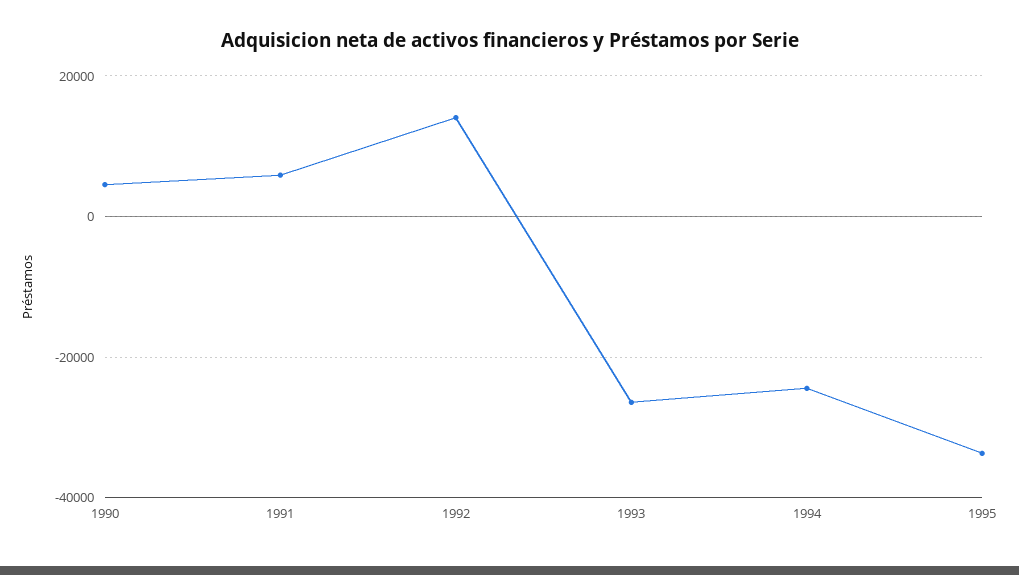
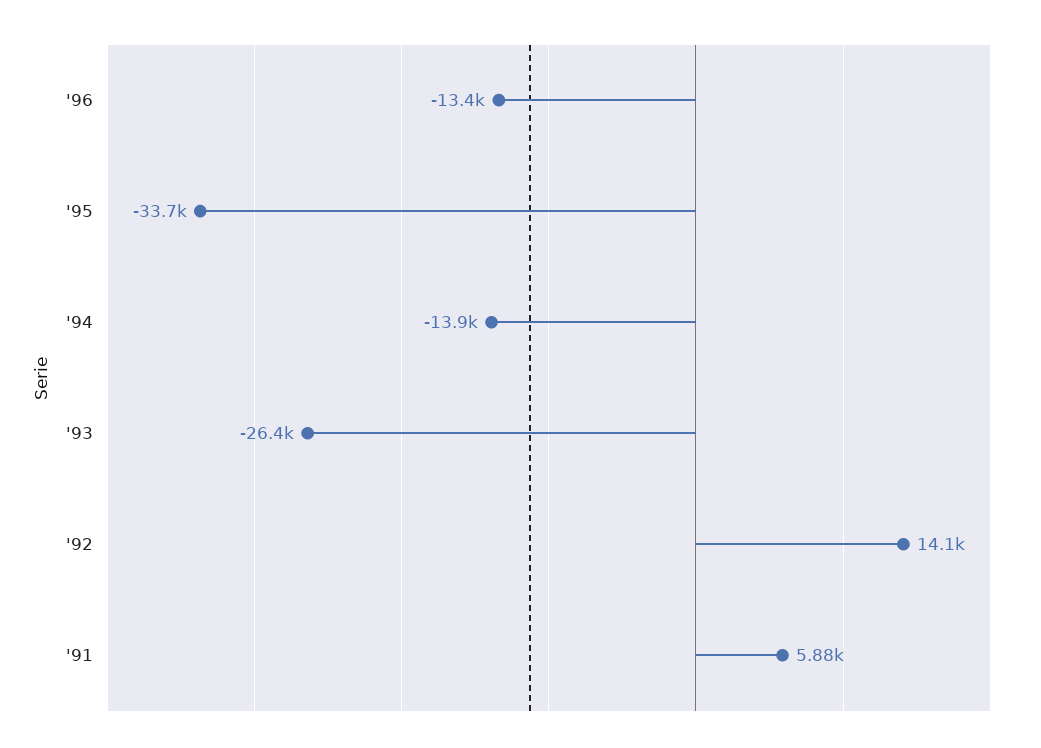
1990: 4000 -> none
1994: -24000 -> -13900
'96: none -> -13400

